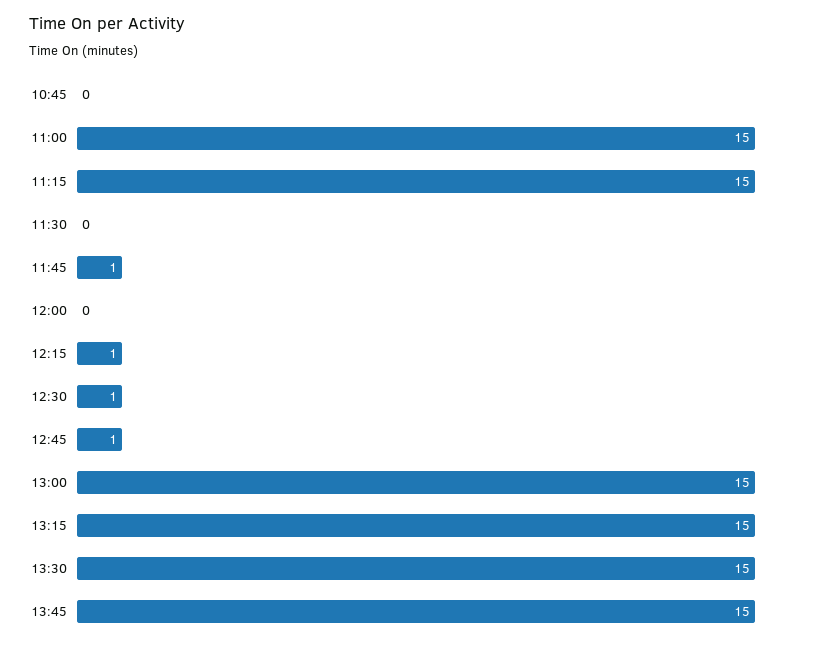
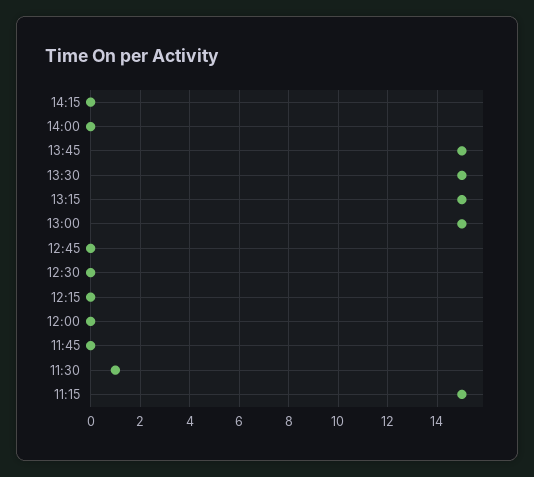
10:45: 0 -> none
11:00: 15 -> none
11:30: 0 -> 1
11:45: 1 -> 0
12:15: 1 -> 0
12:30: 1 -> 0
12:45: 1 -> 0
14:15: none -> 0
14:00: none -> 0

